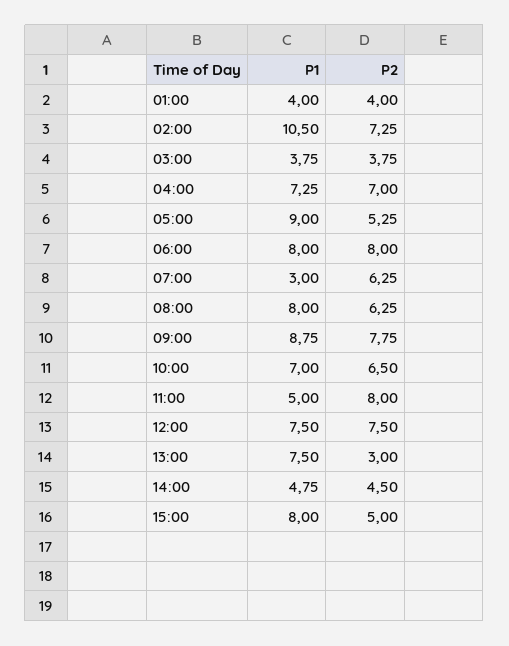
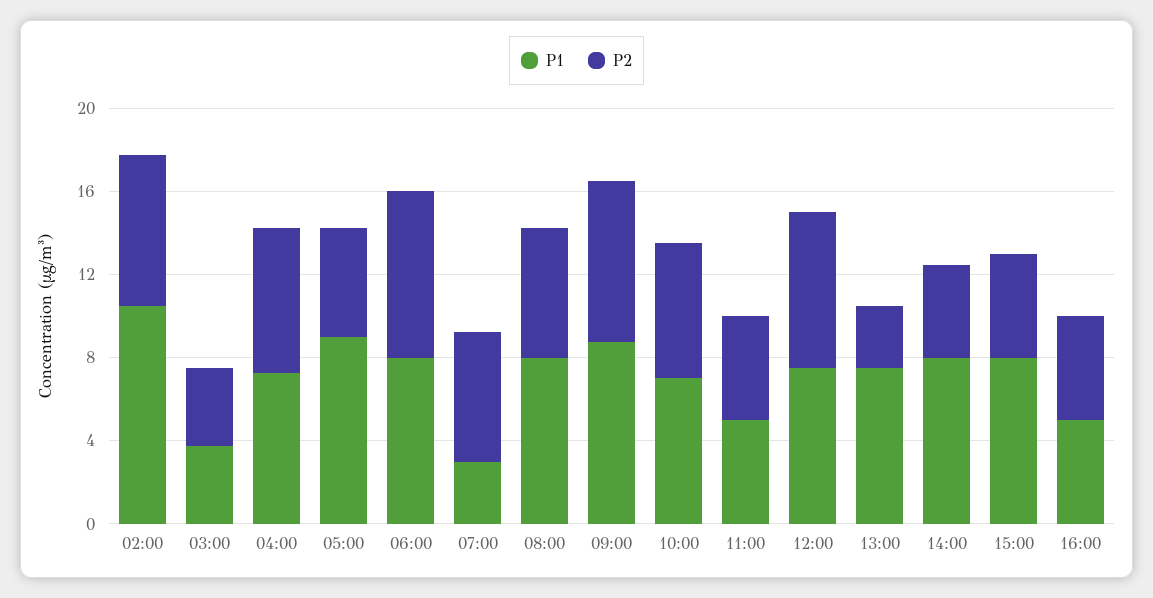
P1, 01:00: 4 -> none
P2, 01:00: 4 -> none
P2, 11:00: 8 -> 5
P1, 14:00: 4.75 -> 8
P1, 16:00: none -> 5
P2, 16:00: none -> 5

